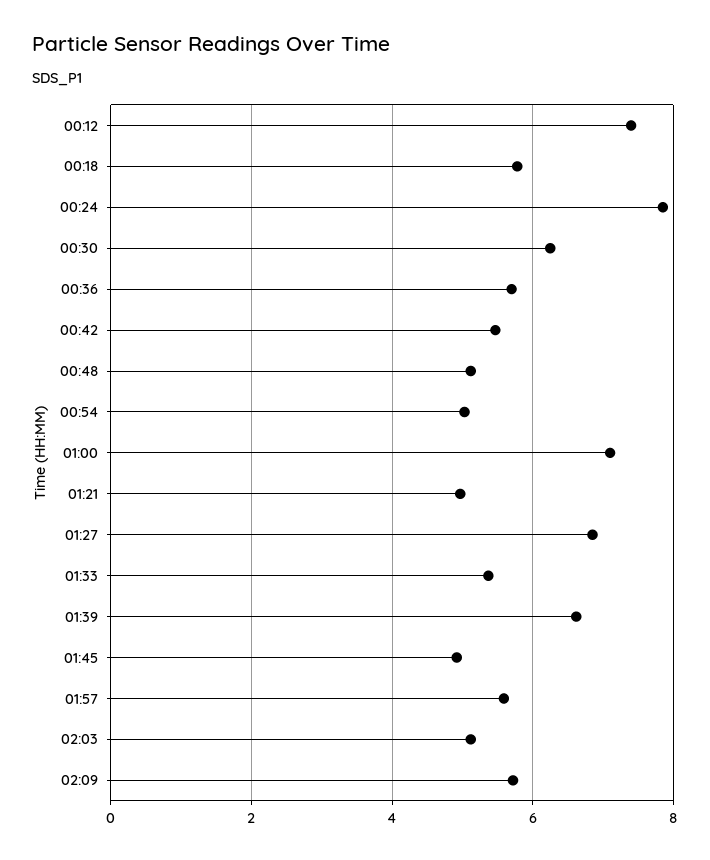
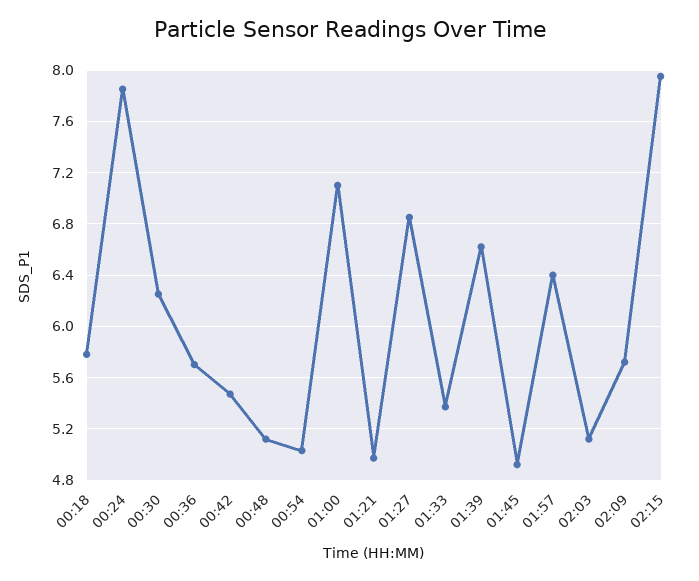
00:12: 7.4 -> none
01:57: 5.6 -> 6.4
02:15: none -> 7.95

